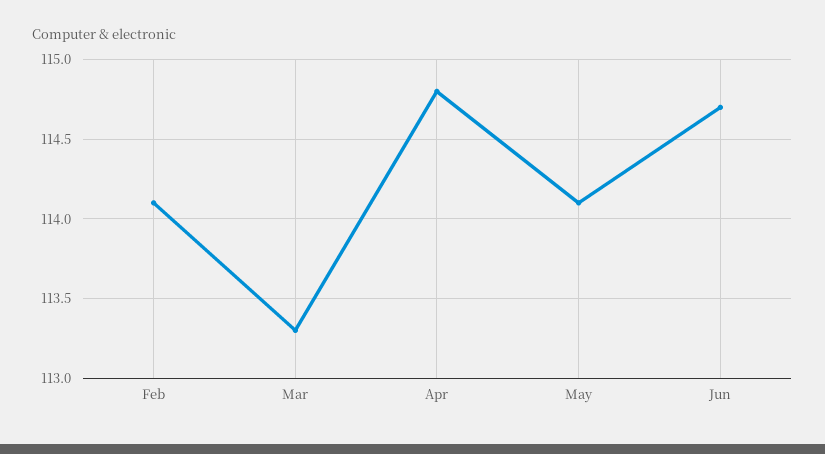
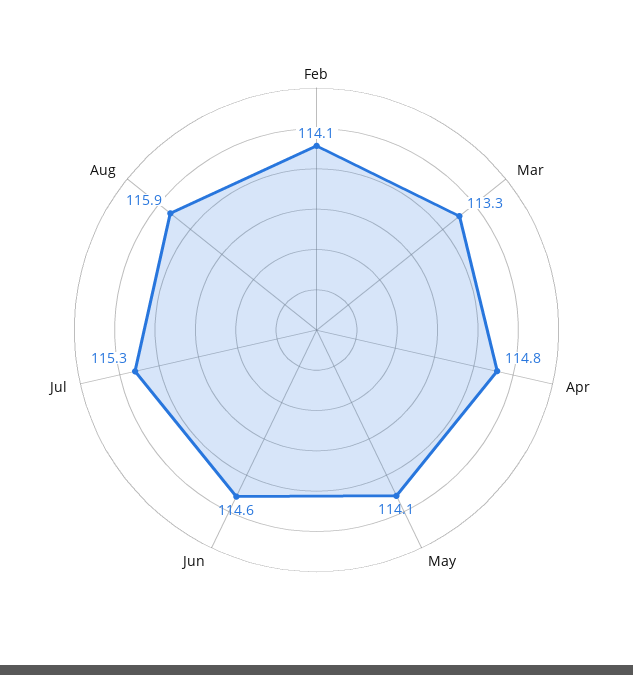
Jun: 114.7 -> 114.6
Jul: none -> 115.3
Aug: none -> 115.9

